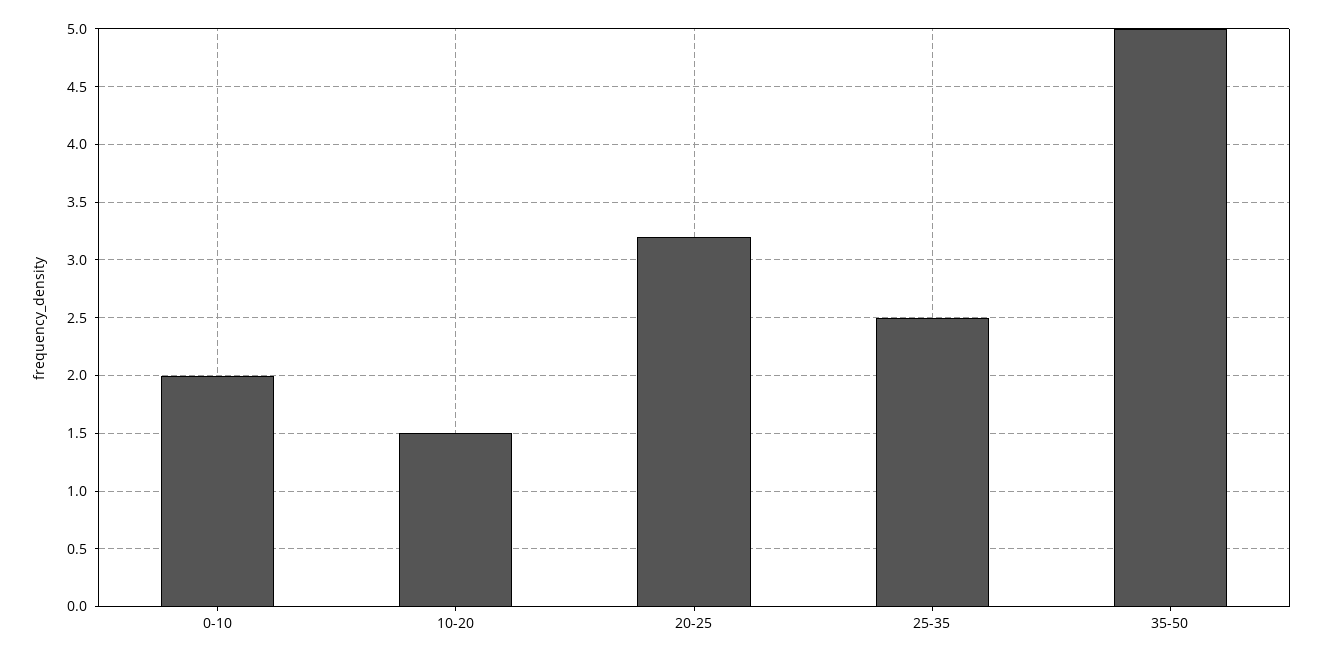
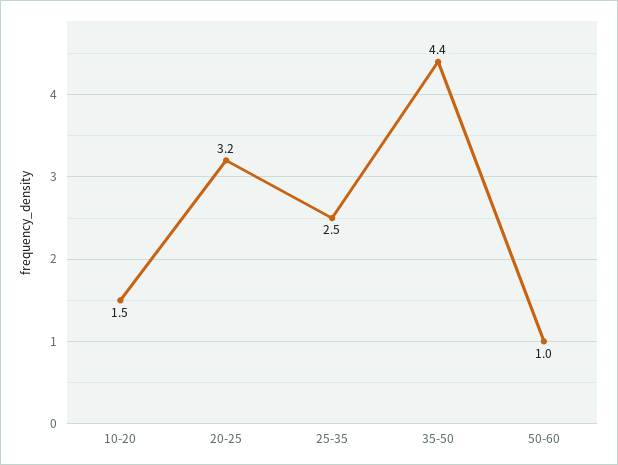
0-10: 2 -> none
35-50: 5 -> 4.4
50-60: none -> 1

